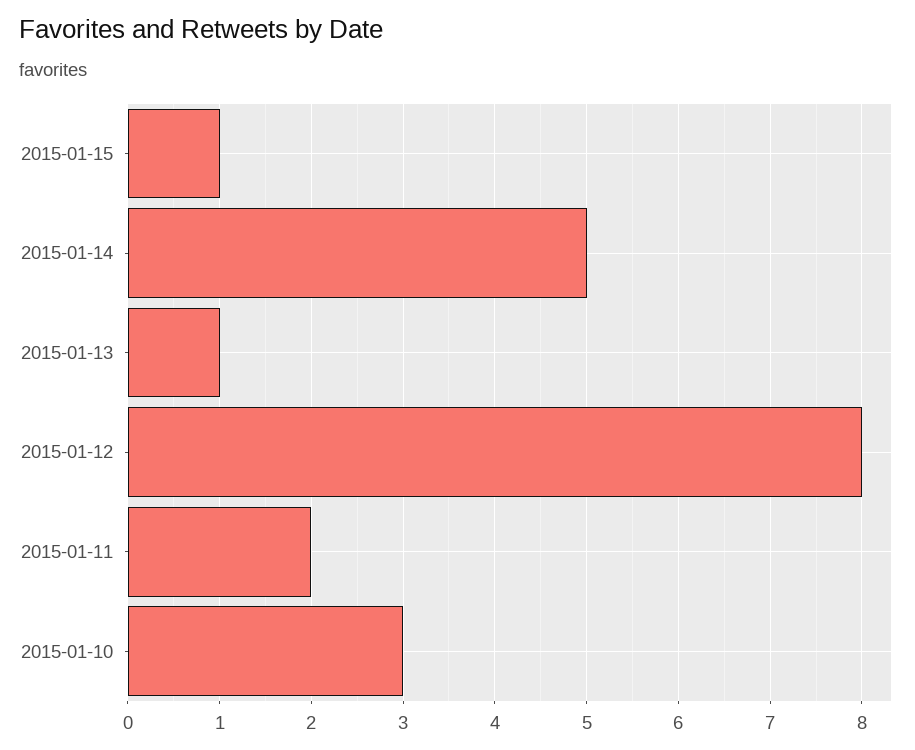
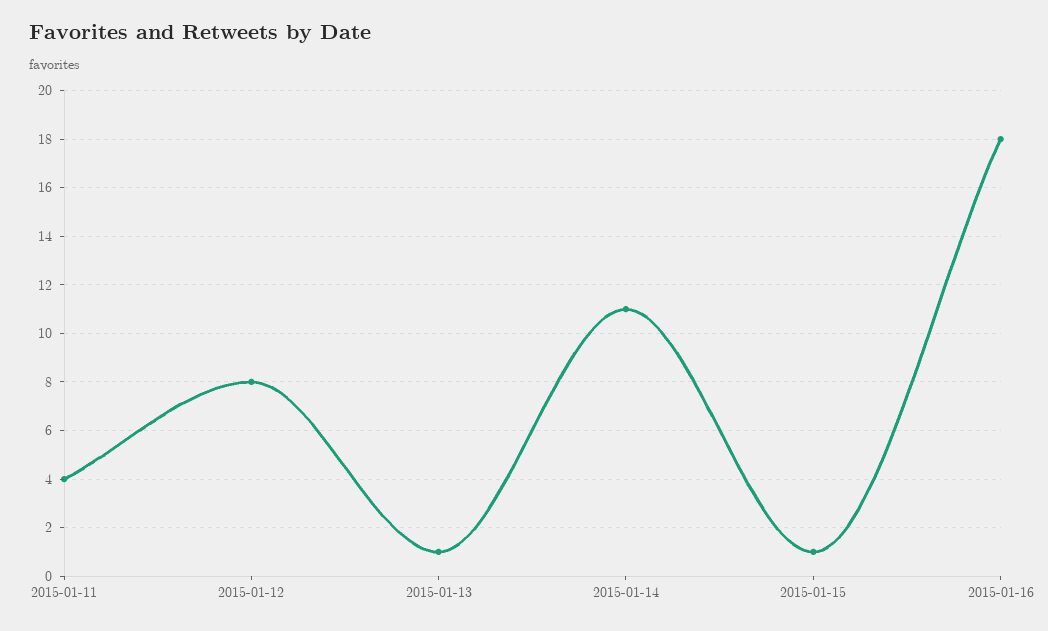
2015-01-14: 5 -> 11
2015-01-11: 2 -> 4
2015-01-10: 3 -> none
2015-01-16: none -> 18

